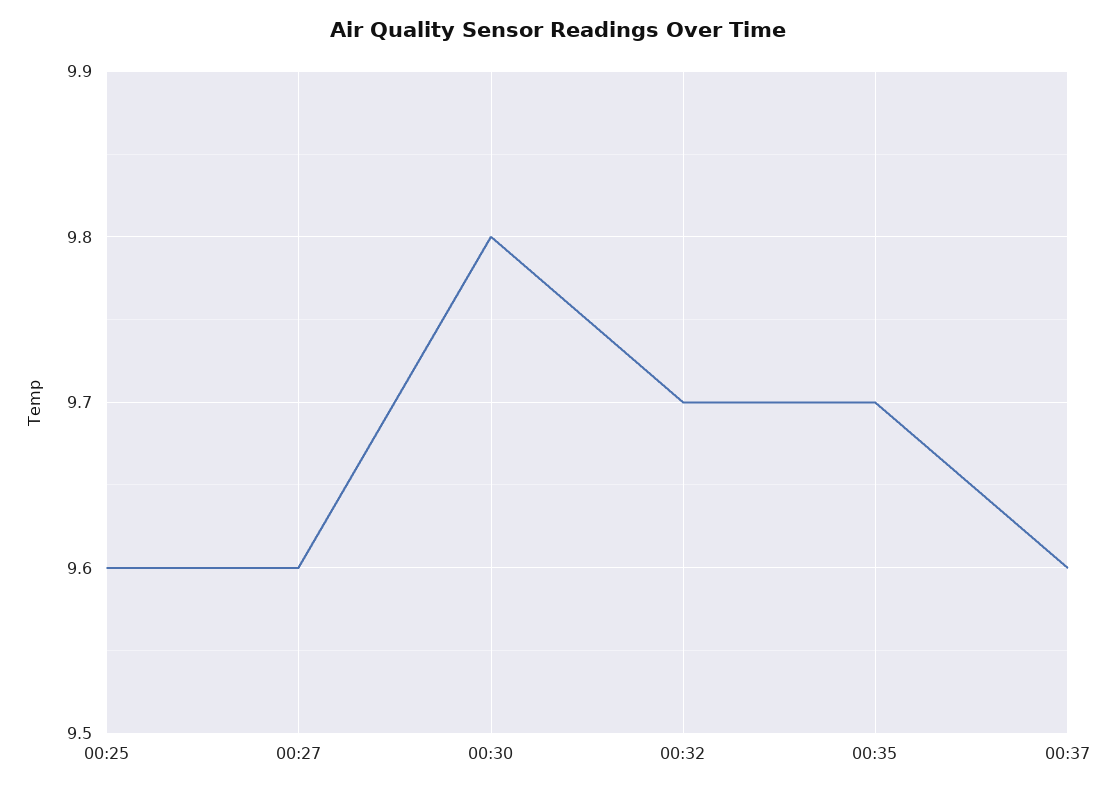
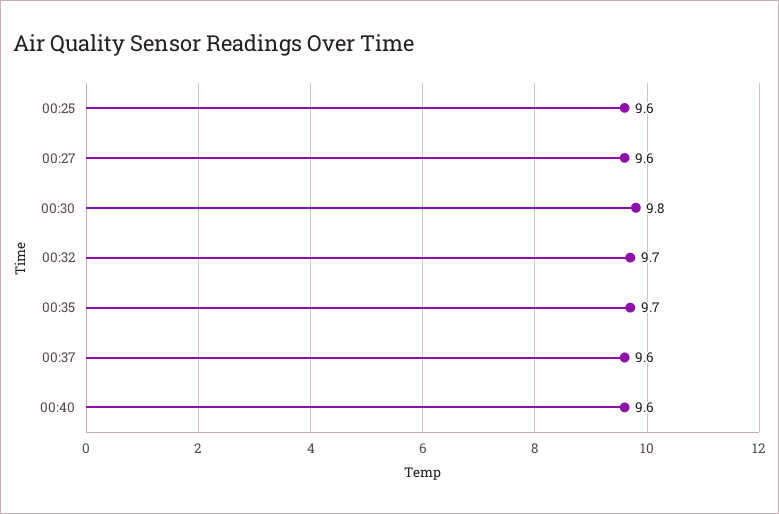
00:40: none -> 9.6

